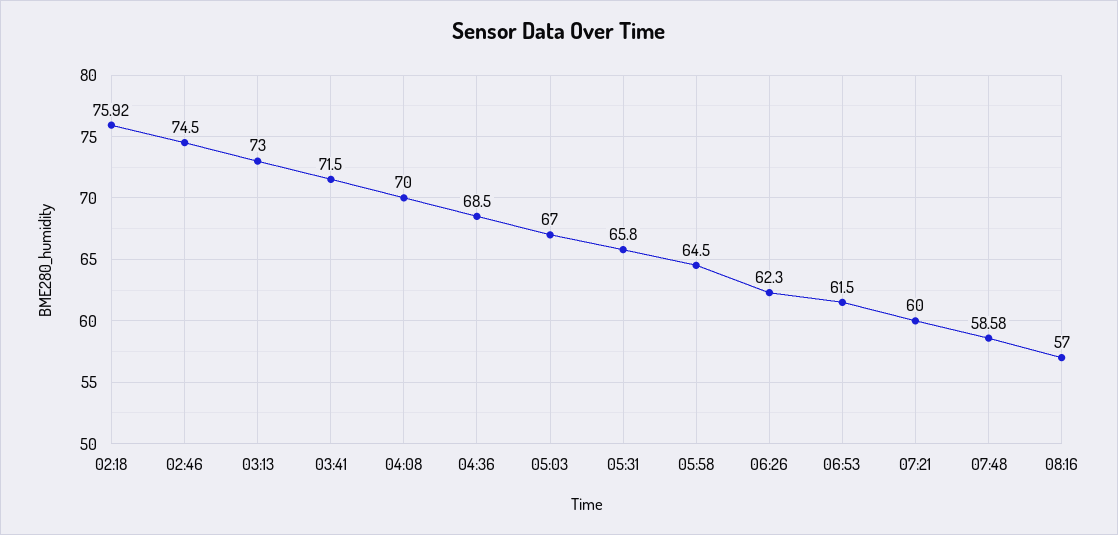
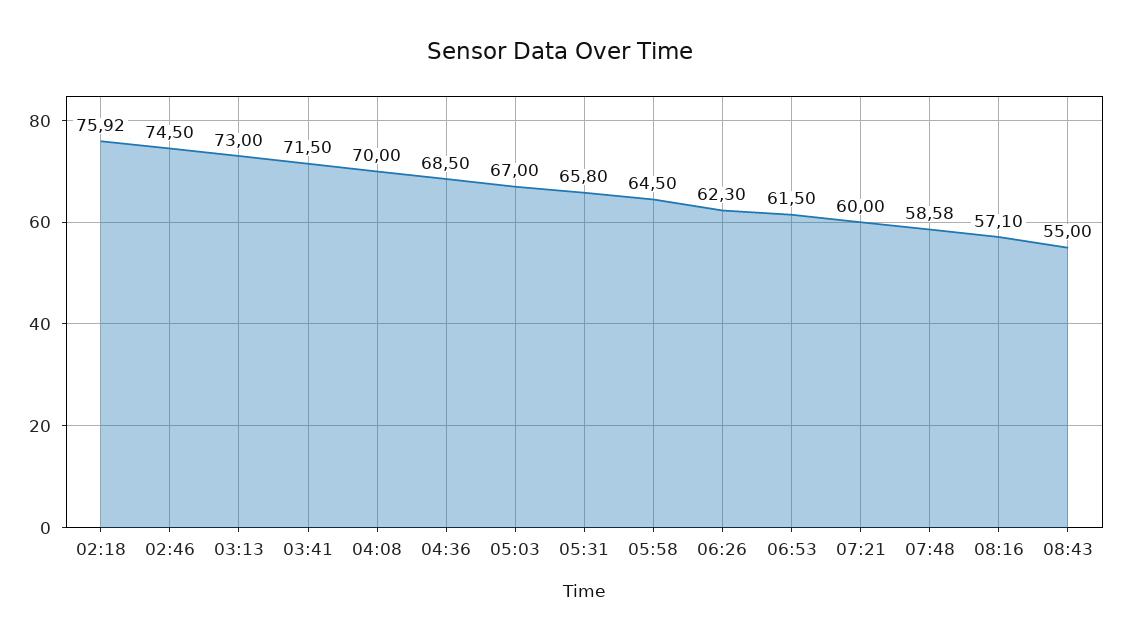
08:16: 57 -> 57.1
08:43: none -> 55

